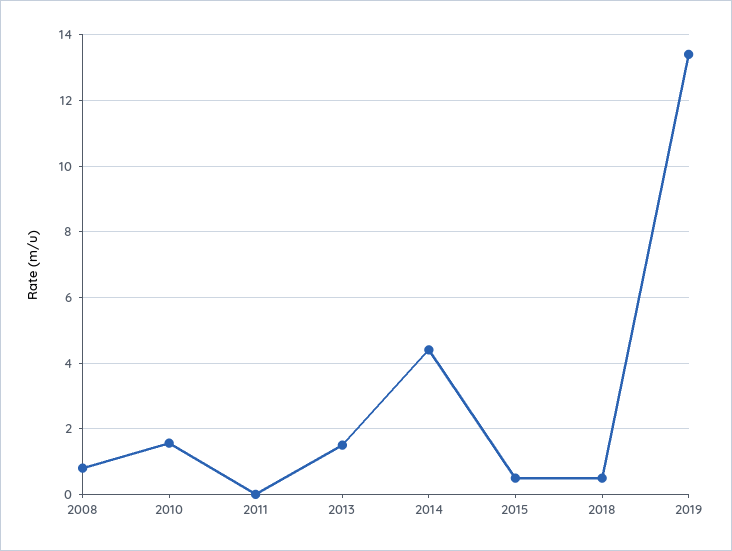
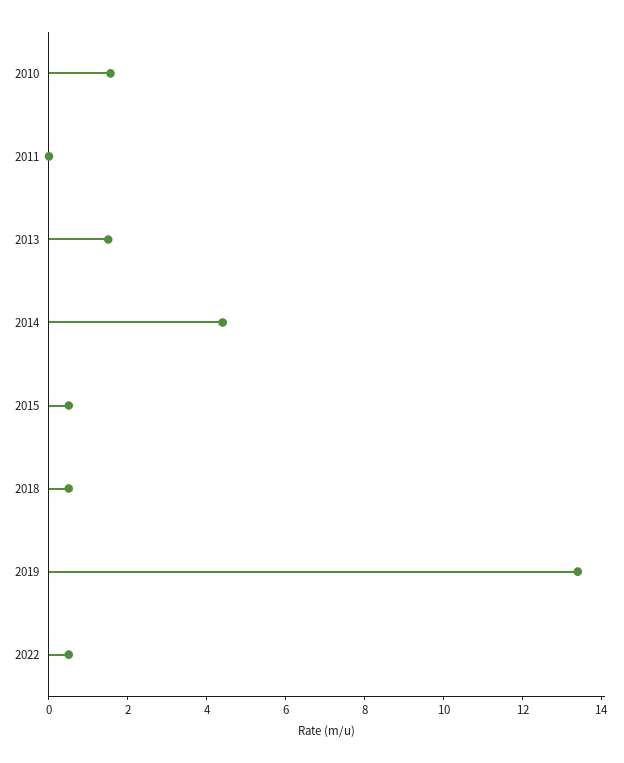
2008: 0.8 -> none
2022: none -> 0.5

